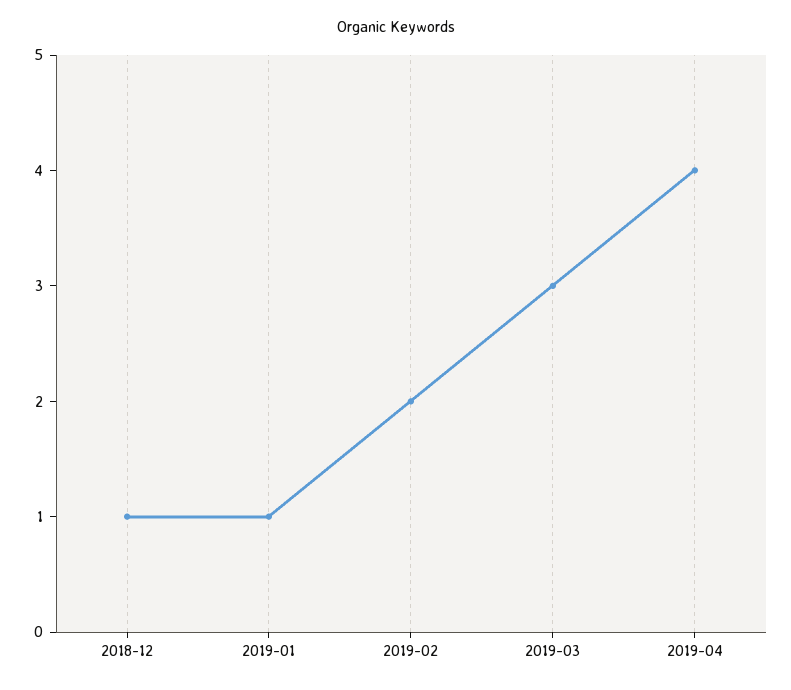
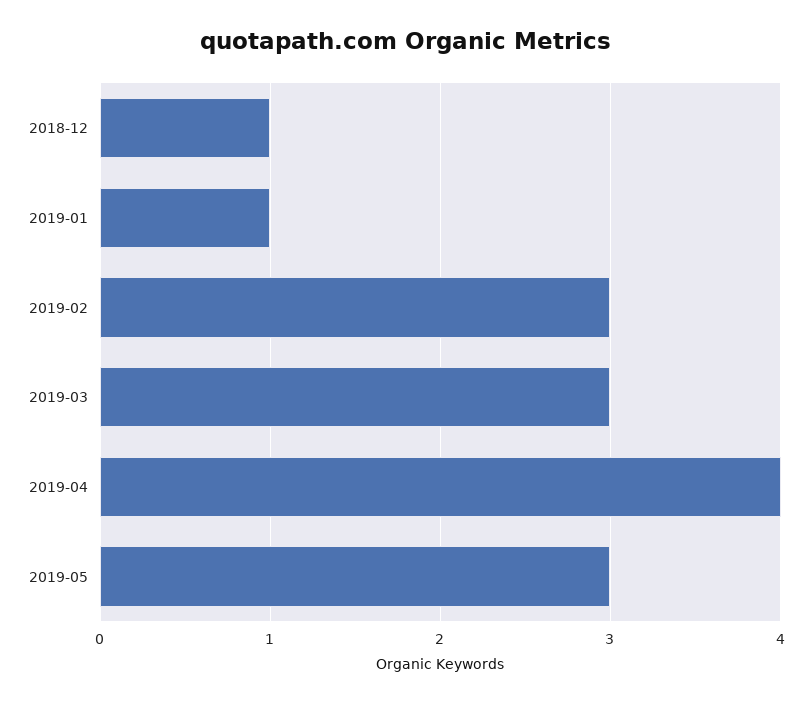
2019-02: 2 -> 3
2019-05: none -> 3

